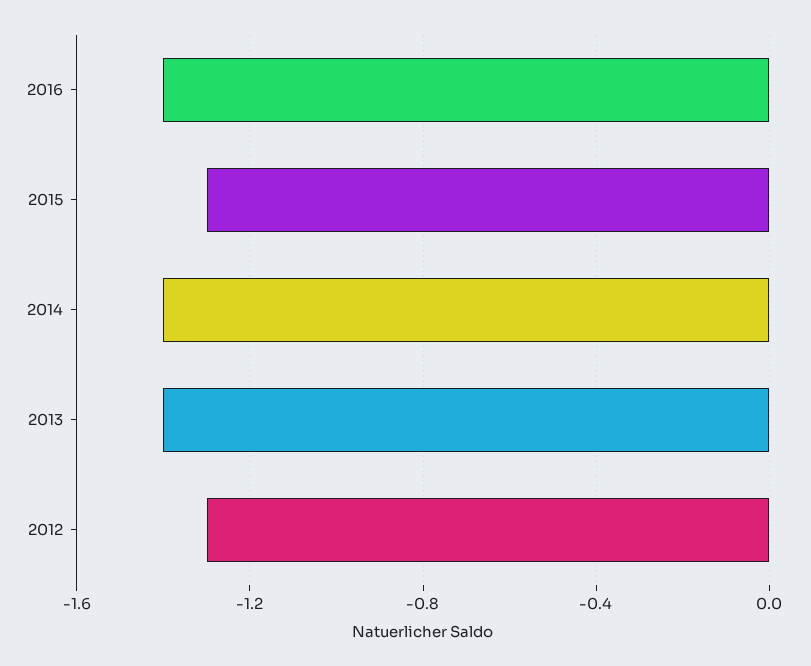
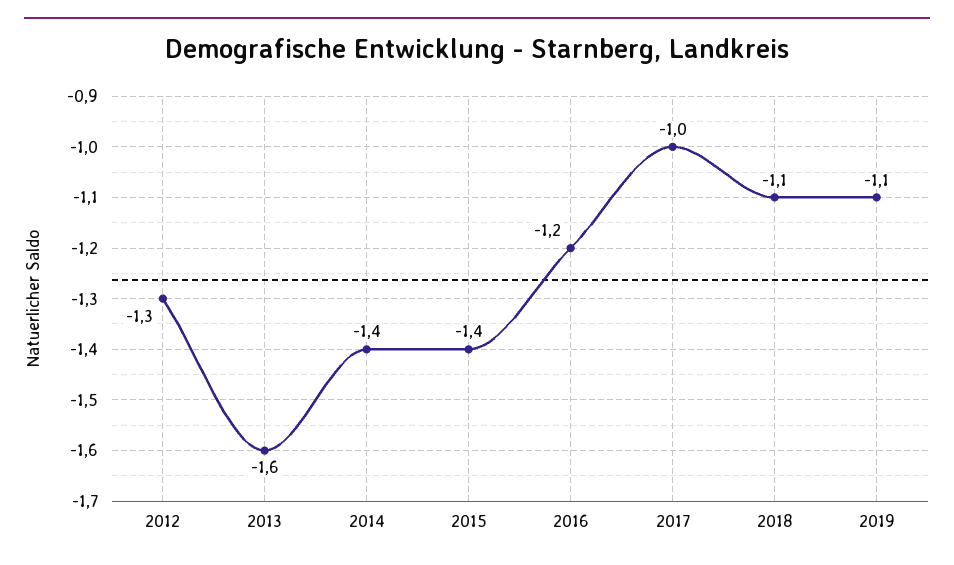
2016: -1.4 -> -1.2
2015: -1.3 -> -1.4
2013: -1.4 -> -1.6
2017: none -> -1
2018: none -> -1.1
2019: none -> -1.1

